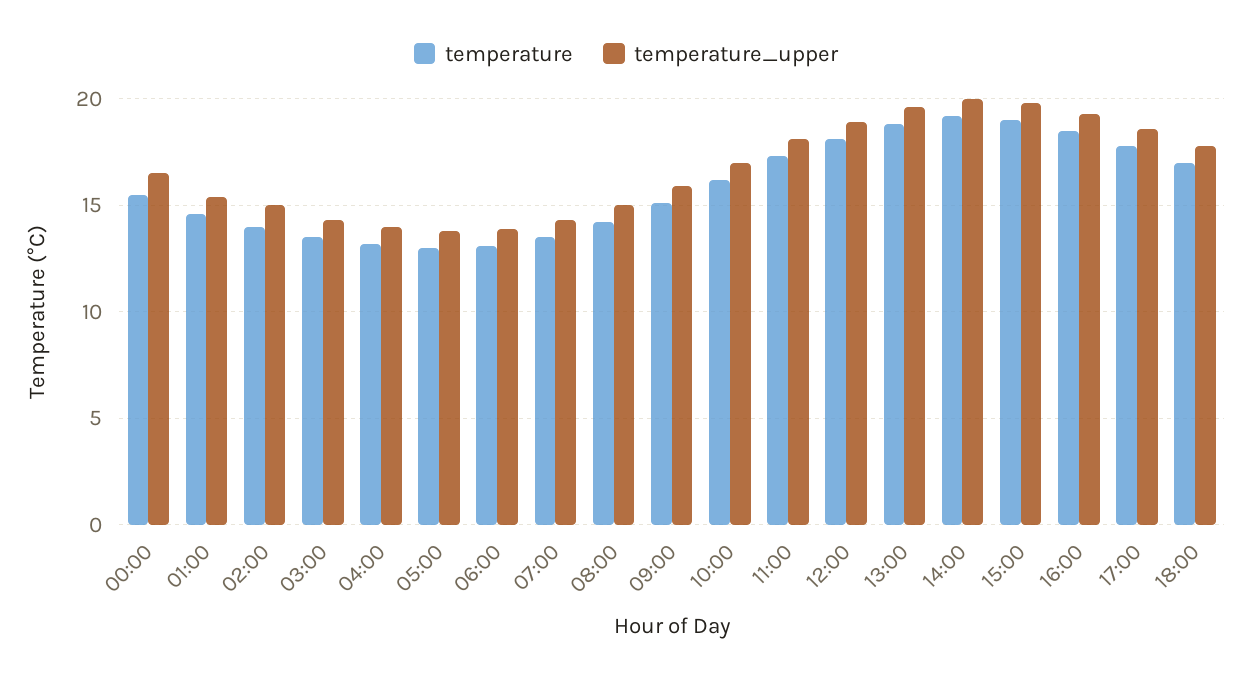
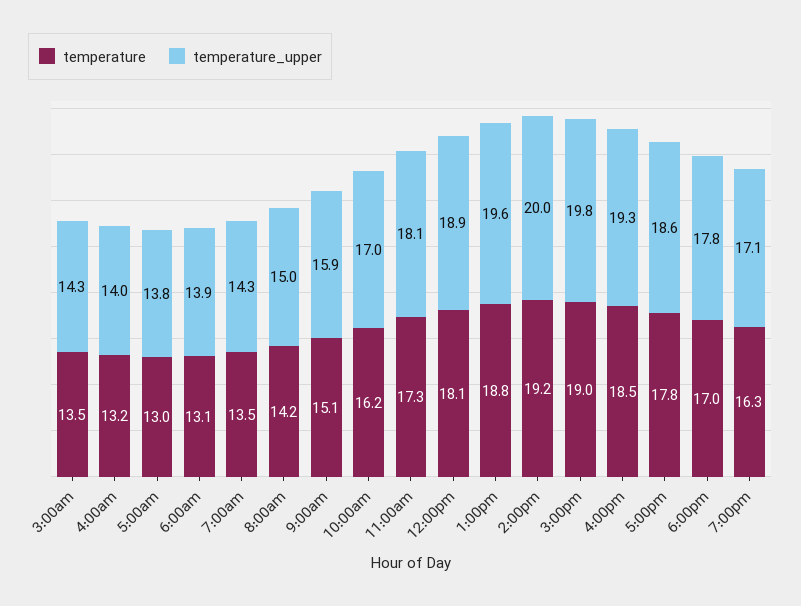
temperature, 00:00: 15.5 -> none
temperature_upper, 00:00: 16.5 -> none
temperature, 01:00: 14.5 -> none
temperature_upper, 01:00: 15.5 -> none
temperature, 02:00: 14 -> none
temperature_upper, 02:00: 15 -> none
temperature, 7:00pm: none -> 16.3
temperature_upper, 7:00pm: none -> 17.1

